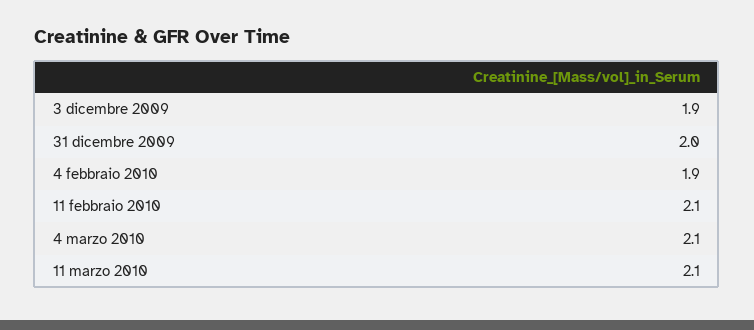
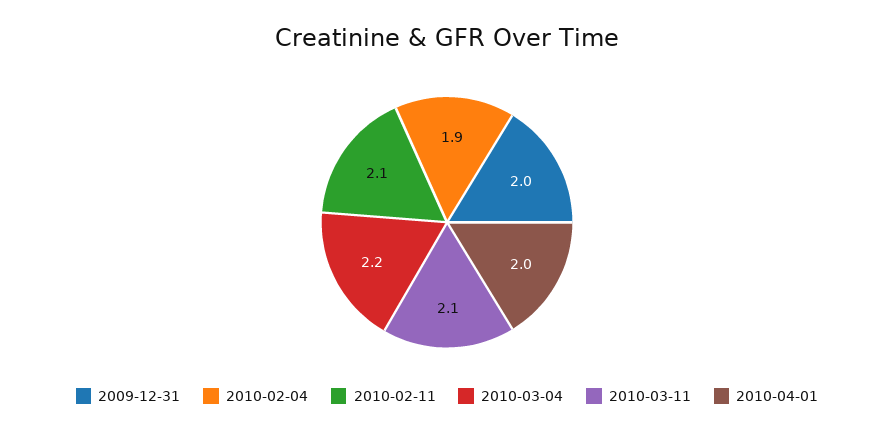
3 dicembre 2009: 1.9 -> none
4 marzo 2010: 2.1 -> 2.2
2010-04-01: none -> 2

